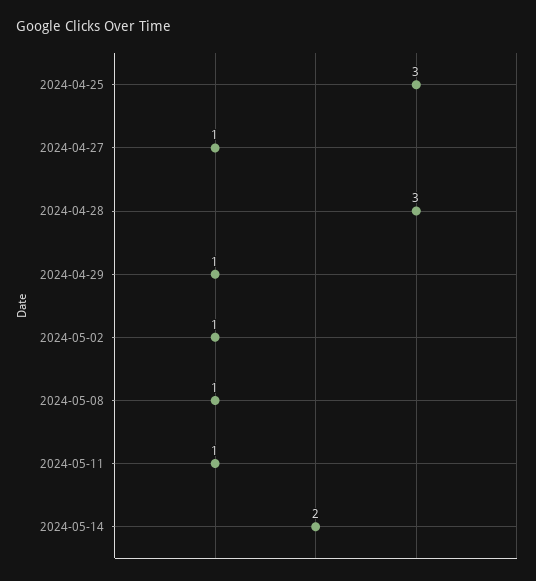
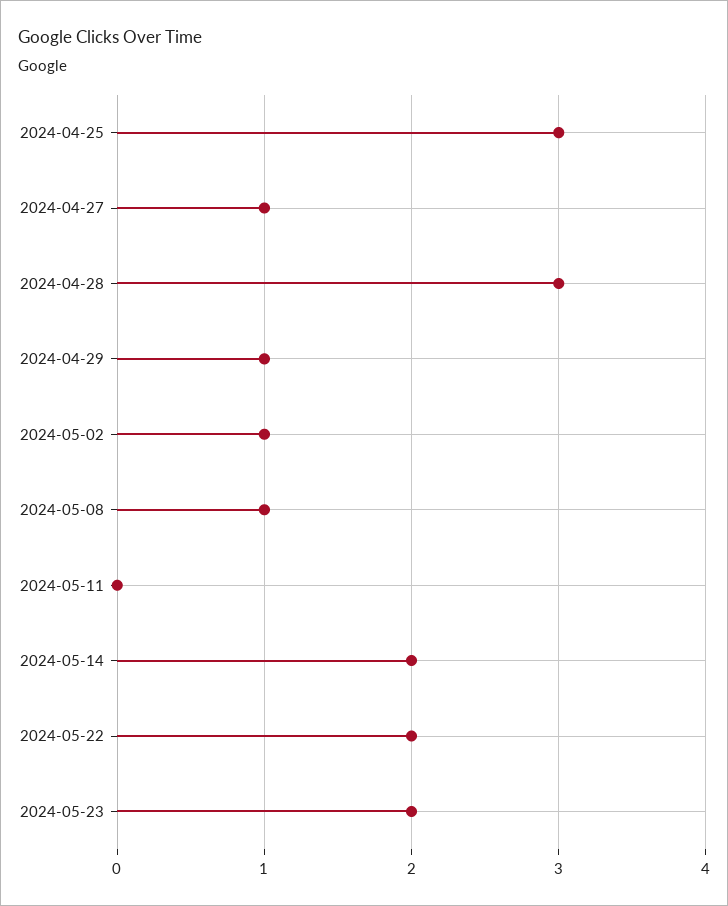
2024-05-11: 1 -> 0
2024-05-22: none -> 2
2024-05-23: none -> 2

